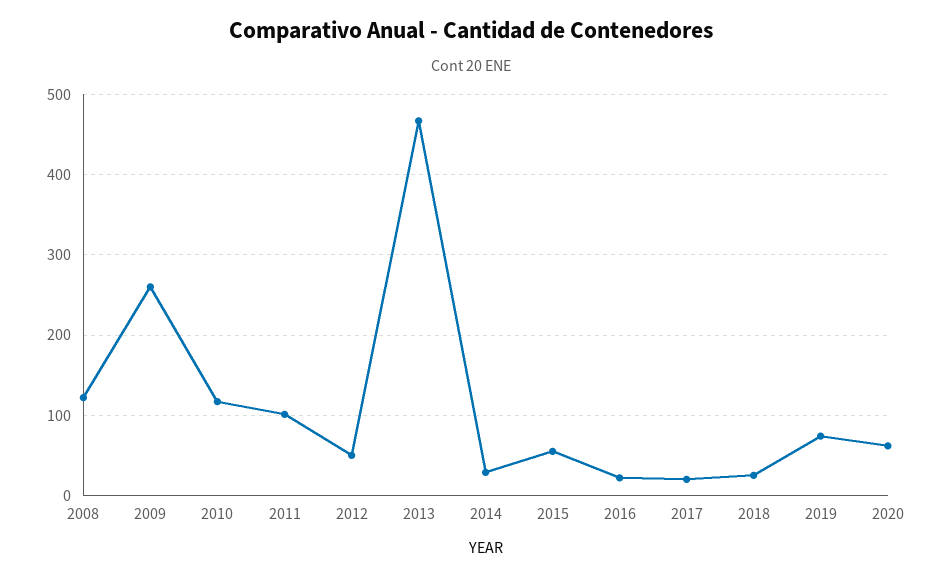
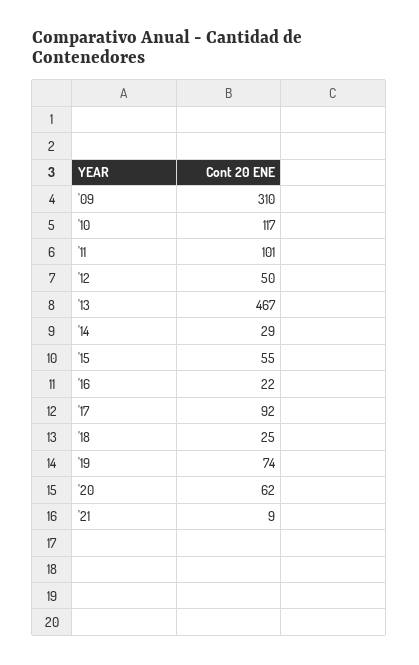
2008: 120 -> none
2009: 260 -> 310
2017: 20 -> 92
'21: none -> 9

